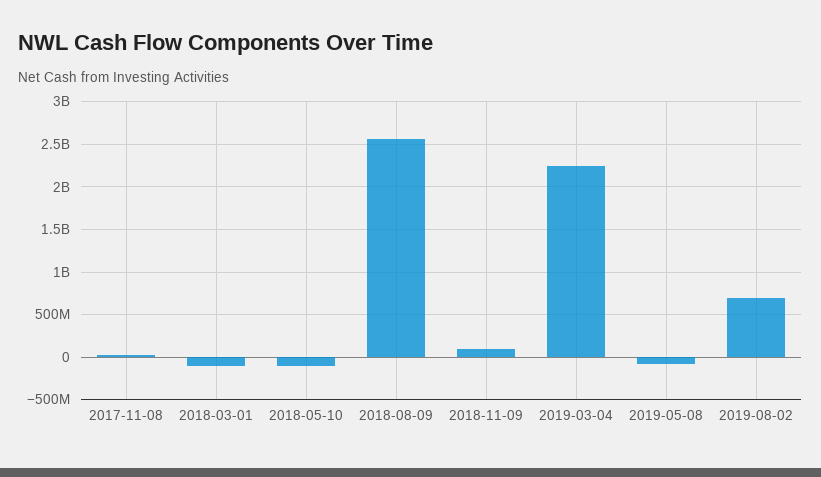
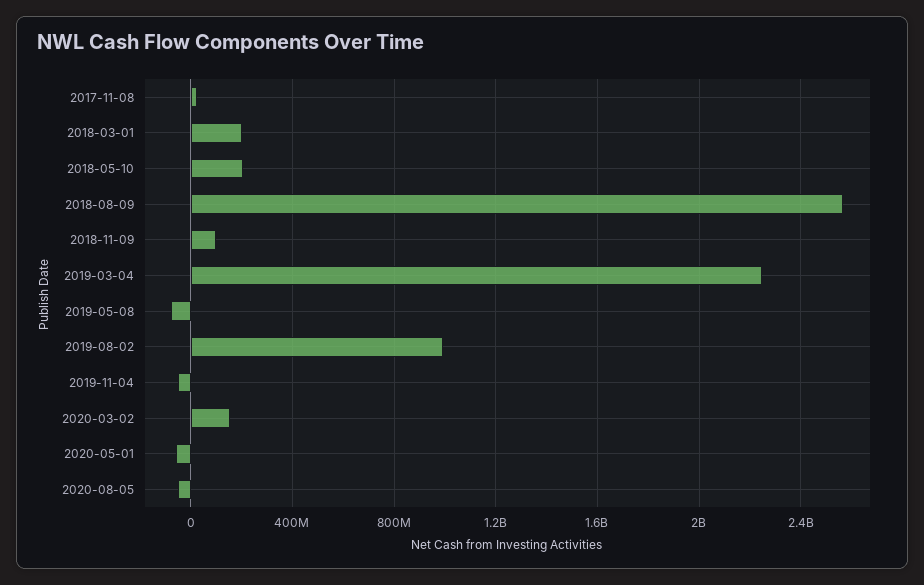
2018-03-01: -100000000 -> 200000000
2018-05-10: -100000000 -> 200000000
2019-08-02: 700000000 -> 1000000000
2019-11-04: none -> -50000000
2020-03-02: none -> 150000000
2020-05-01: none -> -50000000
2020-08-05: none -> -50000000

